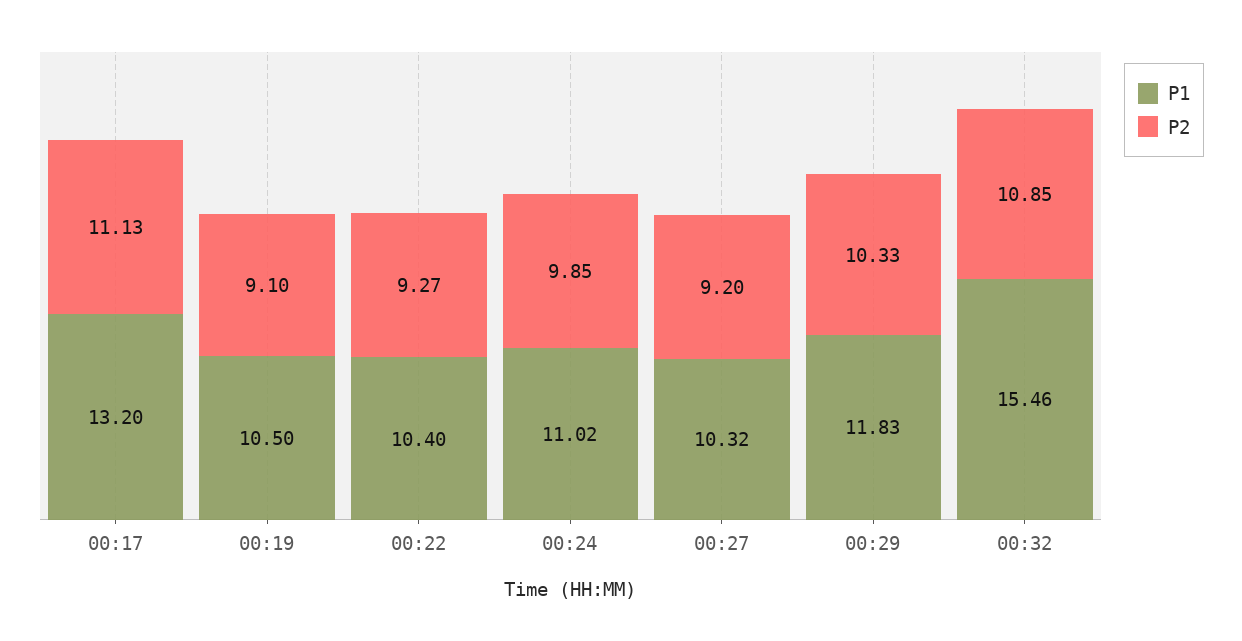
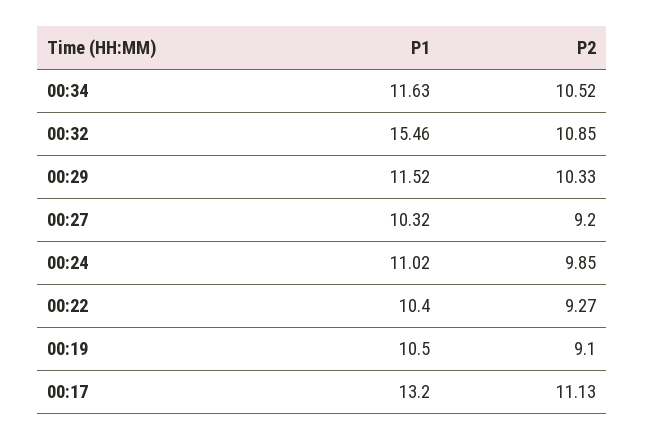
P1, 00:29: 11.83 -> 11.52
P1, 00:34: none -> 11.63
P2, 00:34: none -> 10.52

